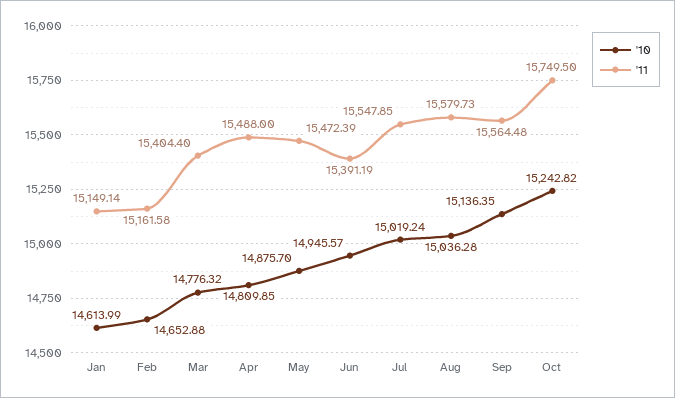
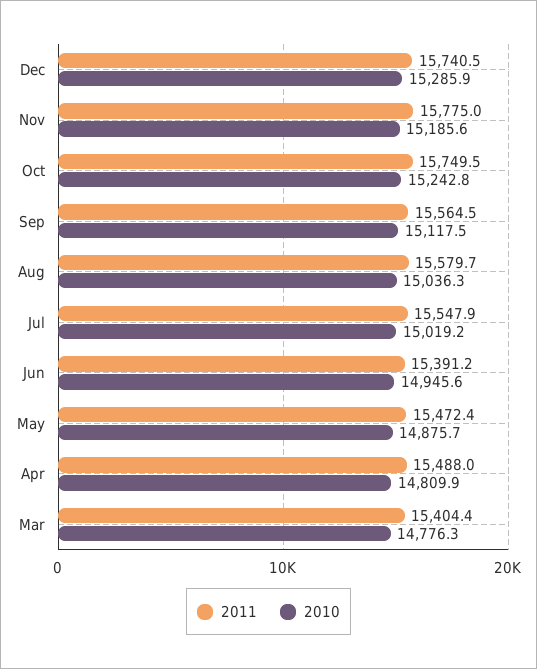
'10, Jan: 14613.99 -> none
'11, Jan: 15149.14 -> none
'10, Feb: 14652.88 -> none
'11, Feb: 15161.58 -> none
'10, Sep: 15136.35 -> 15117.5
'11, Dec: none -> 15740.5
'10, Dec: none -> 15285.9
'11, Nov: none -> 15775
'10, Nov: none -> 15185.6

